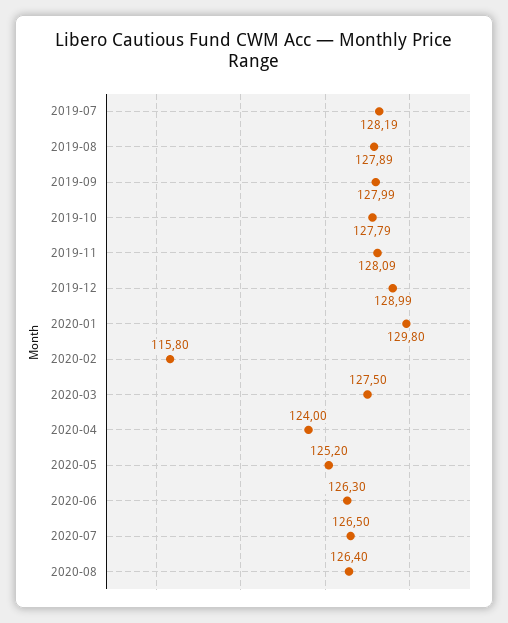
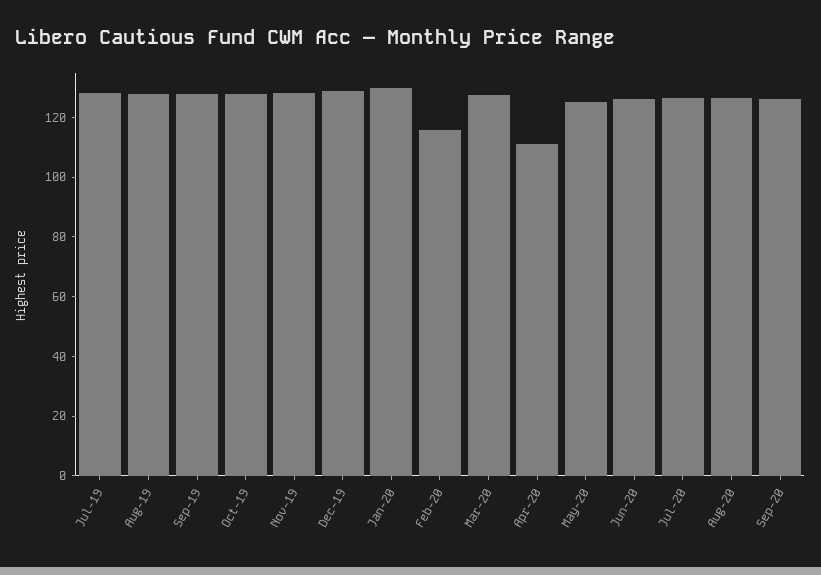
2020-04: 124 -> 110
Sep-20: none -> 125

